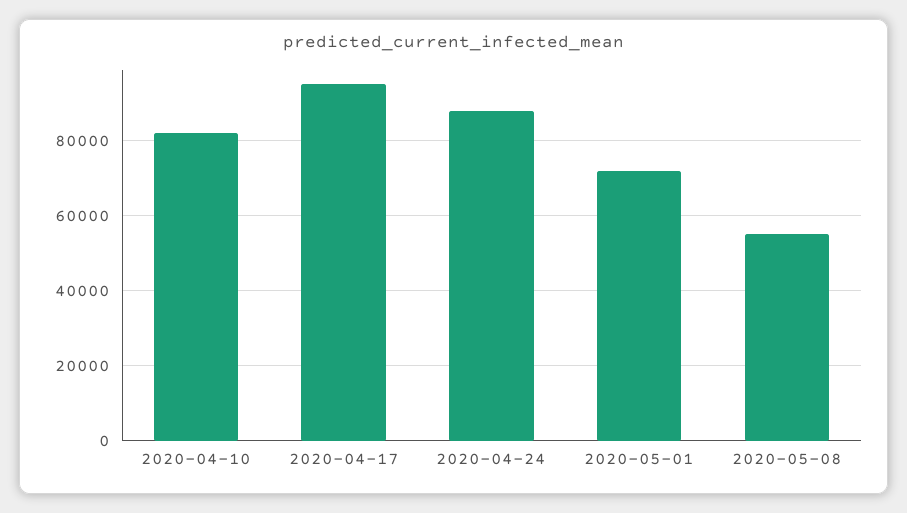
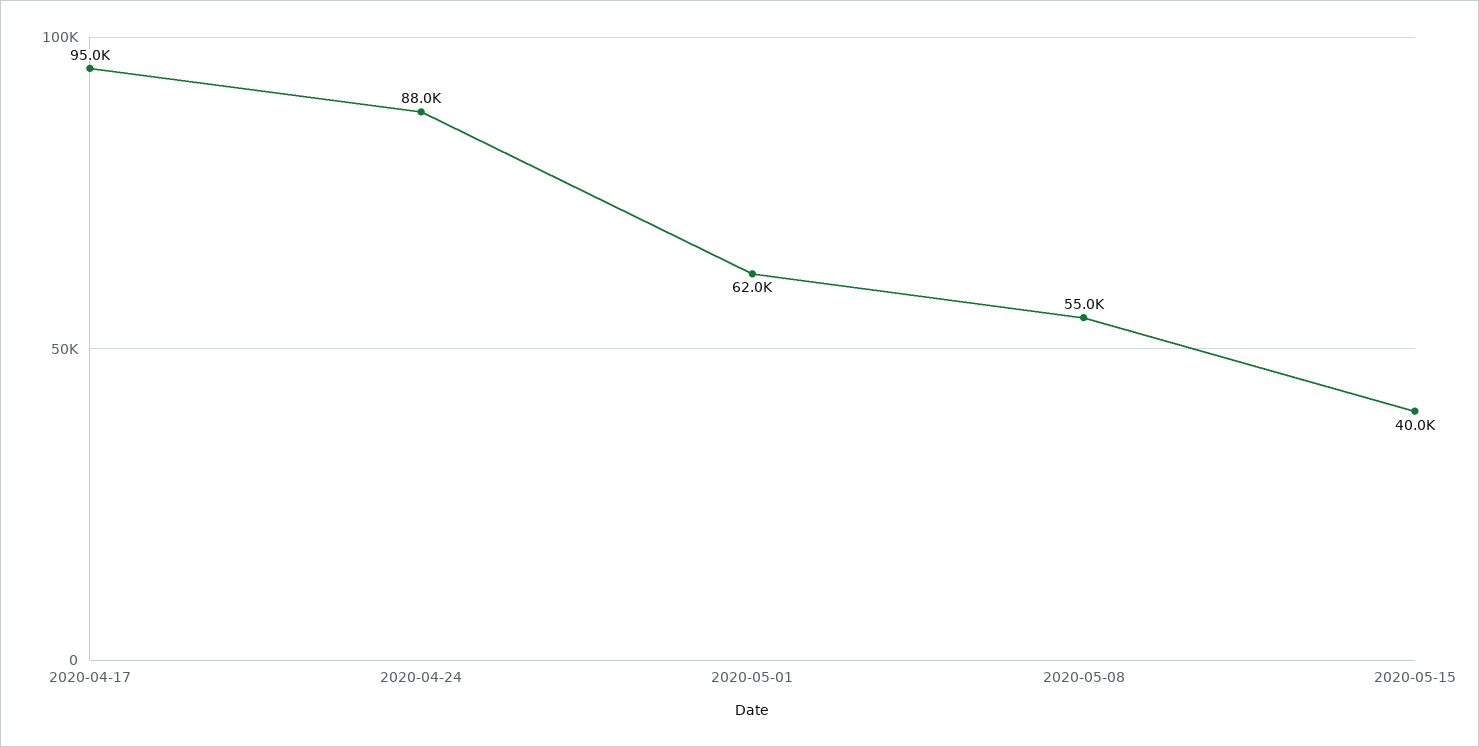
2020-04-10: 82000 -> none
2020-05-01: 72000 -> 62000
2020-05-15: none -> 40000

